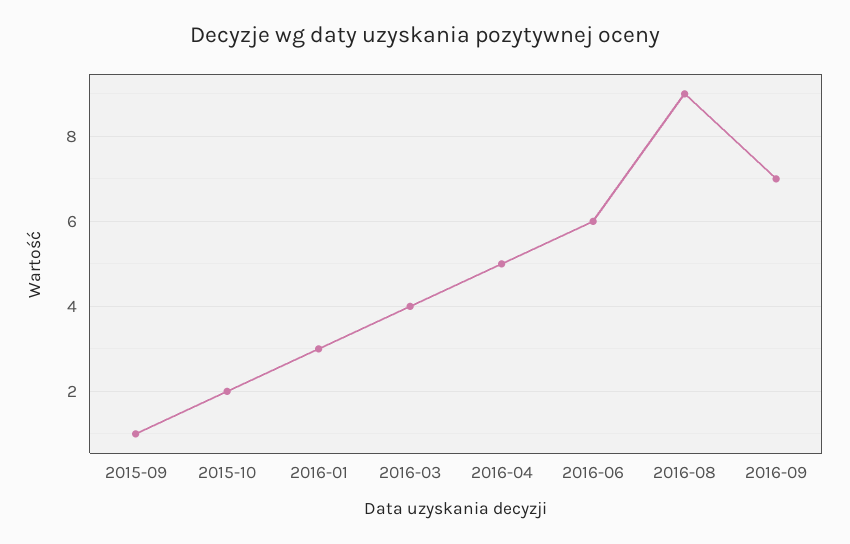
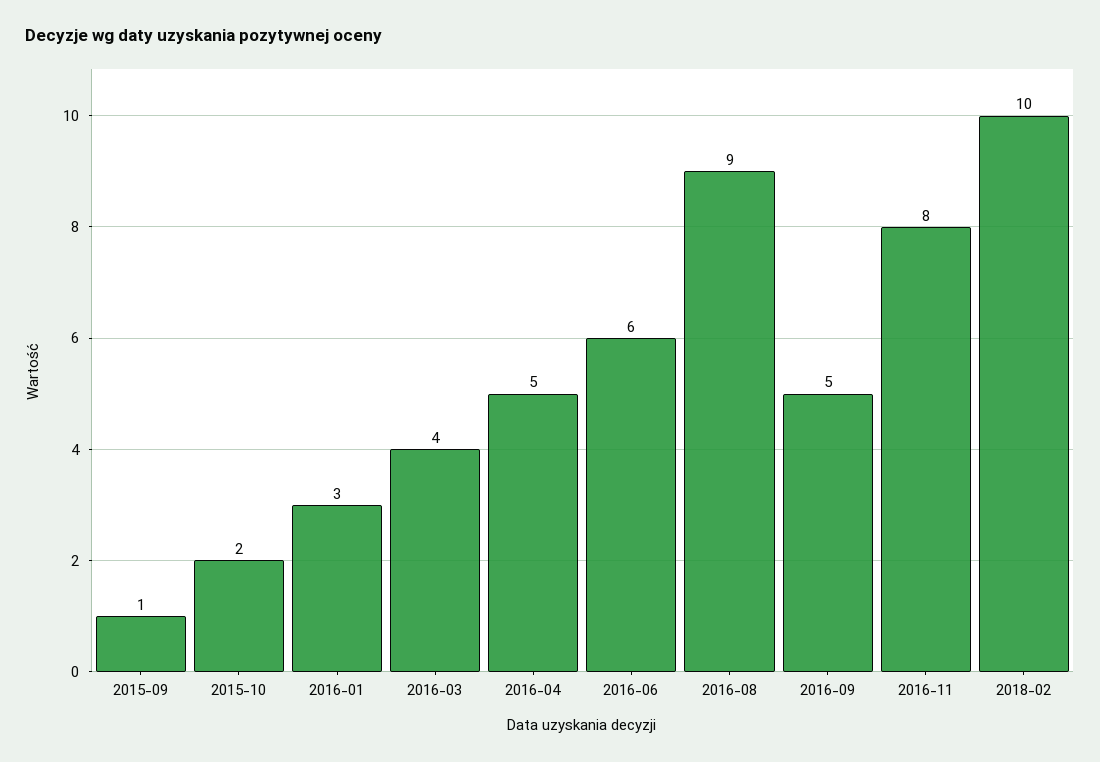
2016-09: 7 -> 5
2016-11: none -> 8
2018-02: none -> 10

